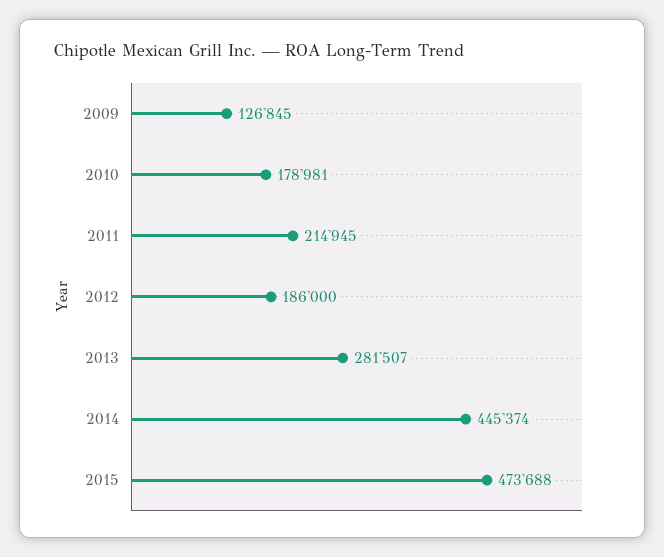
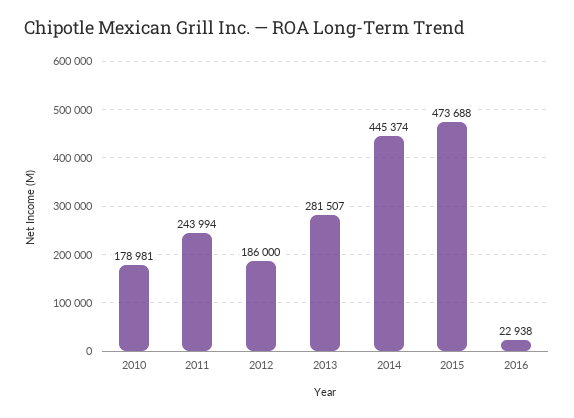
2009: 126845 -> none
2011: 214945 -> 243994
2016: none -> 22938

